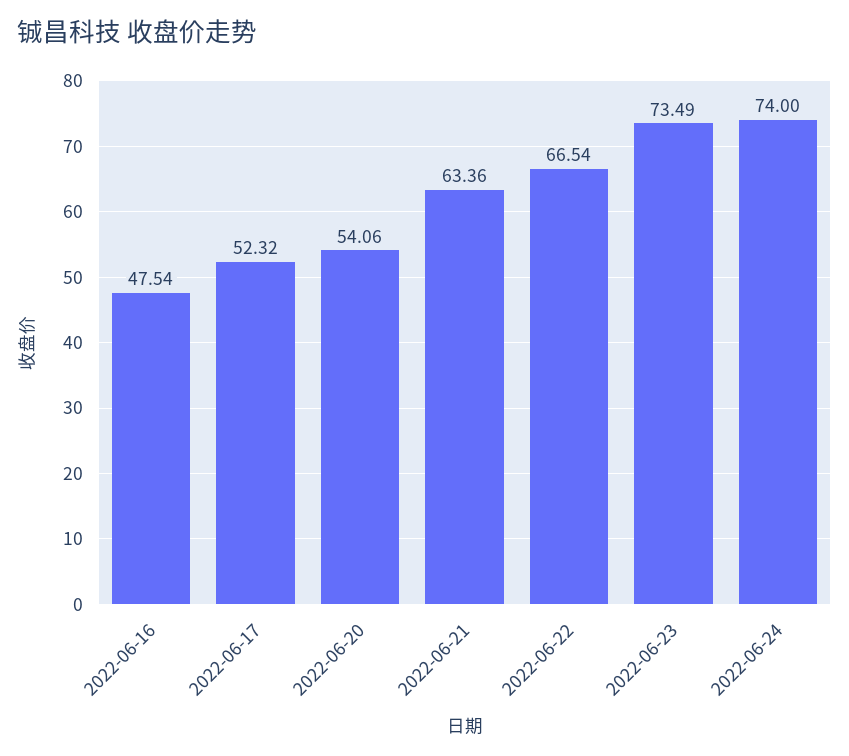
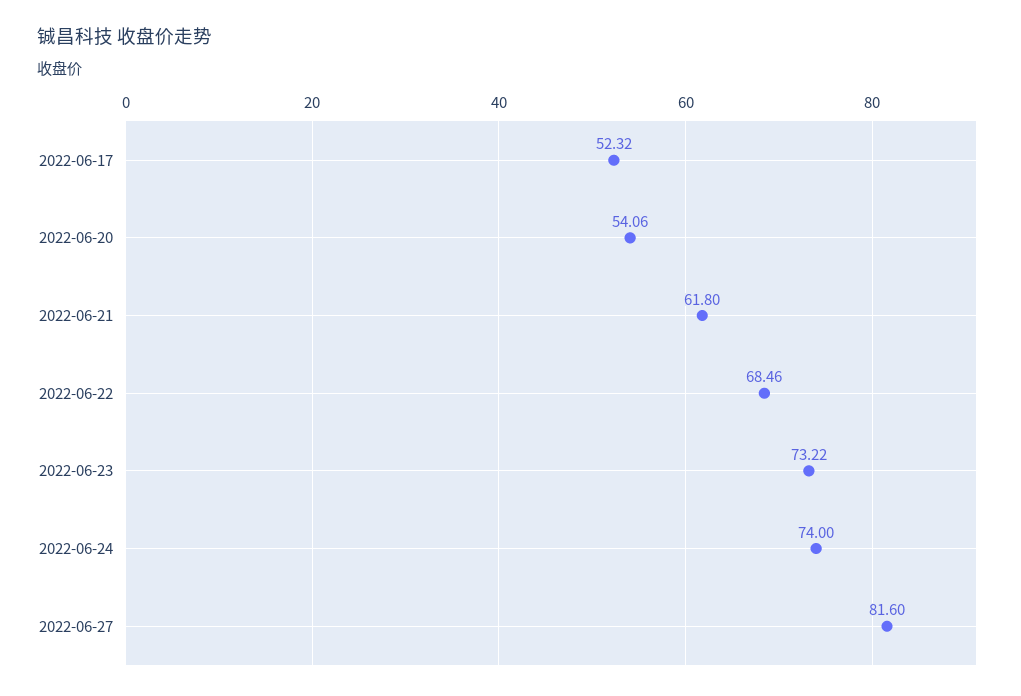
2022-06-16: 47.54 -> none
2022-06-21: 63.36 -> 61.8
2022-06-22: 66.54 -> 68.46
2022-06-23: 73.49 -> 73.22
2022-06-27: none -> 81.6

